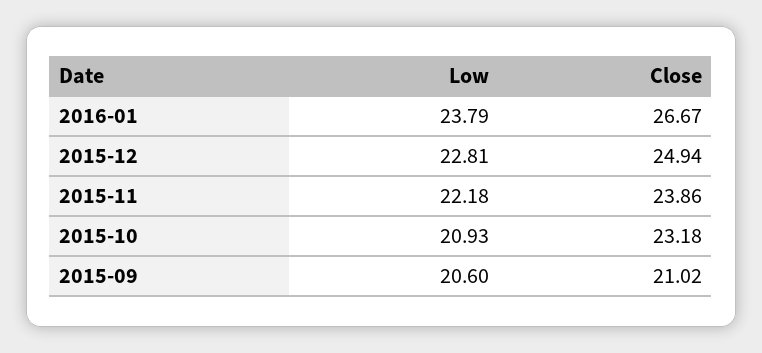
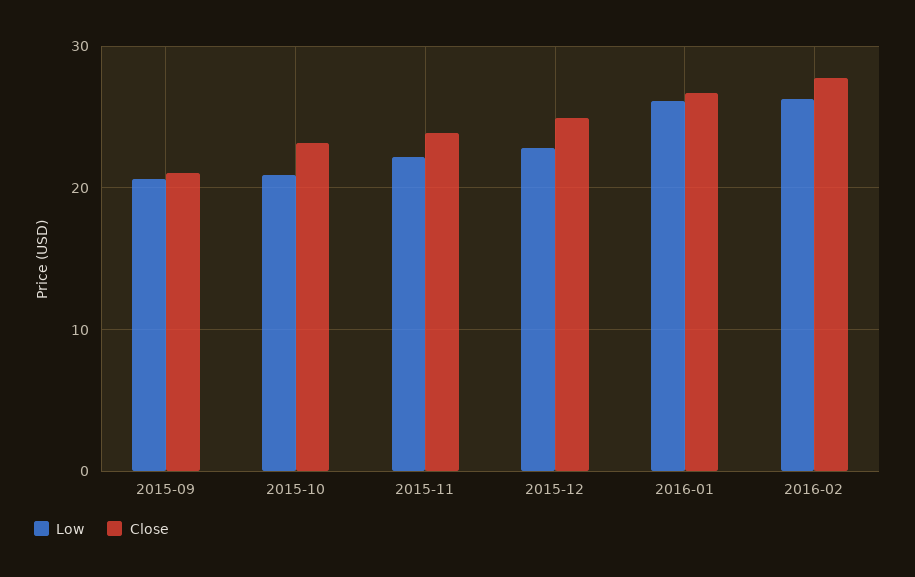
Low, 2016-01: 23.79 -> 26
Low, 2016-02: none -> 26
Close, 2016-02: none -> 28

